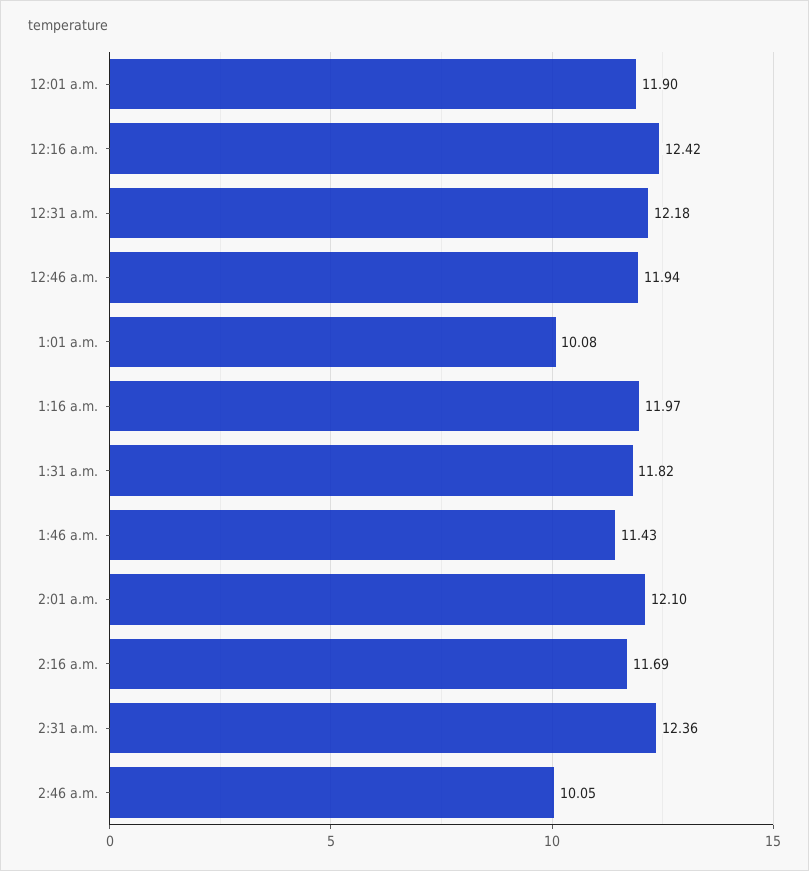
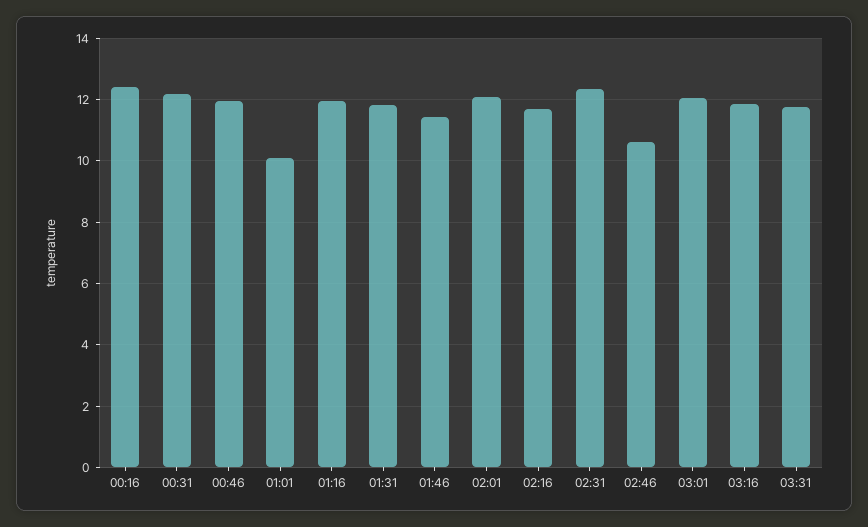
12:01 a.m.: 11.9 -> none
2:46 a.m.: 10.05 -> 10.6
03:01: none -> 12
03:16: none -> 11.8
03:31: none -> 11.8

